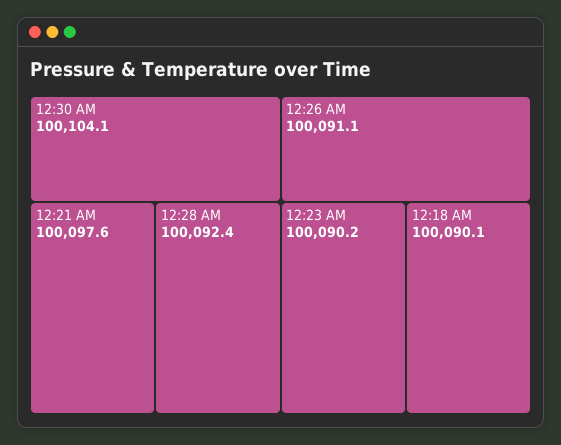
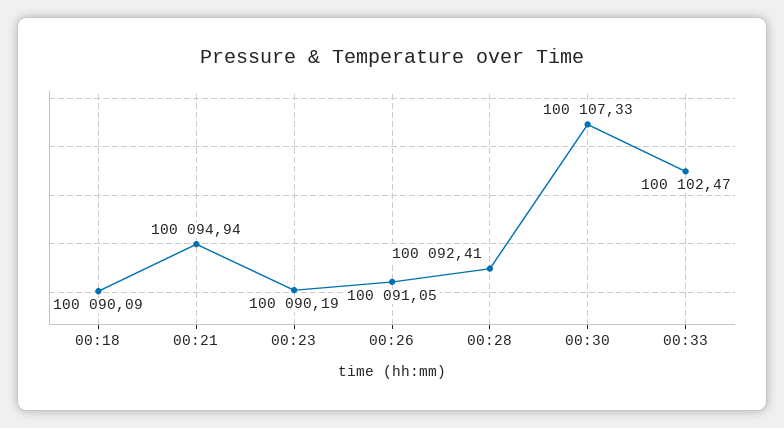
12:30 AM: 100104.1 -> 100107.33
12:21 AM: 100097.6 -> 100094.94
00:33: none -> 100102.47

